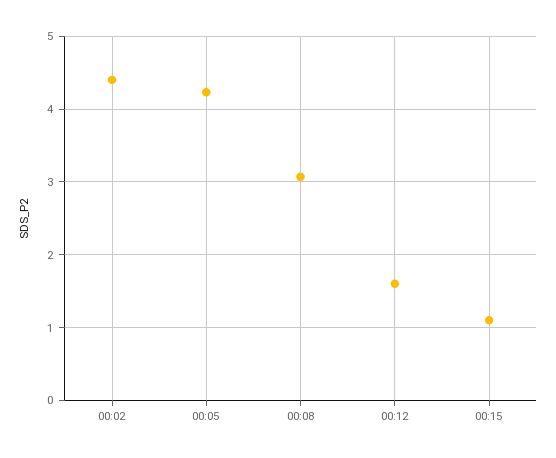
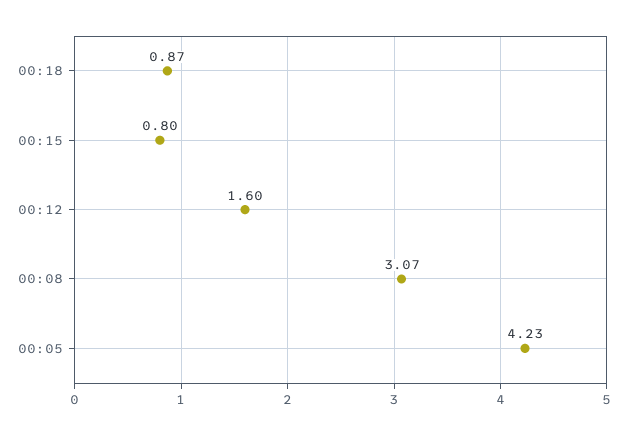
00:02: 4.4 -> none
00:15: 1.1 -> 0.8
00:18: none -> 0.87

